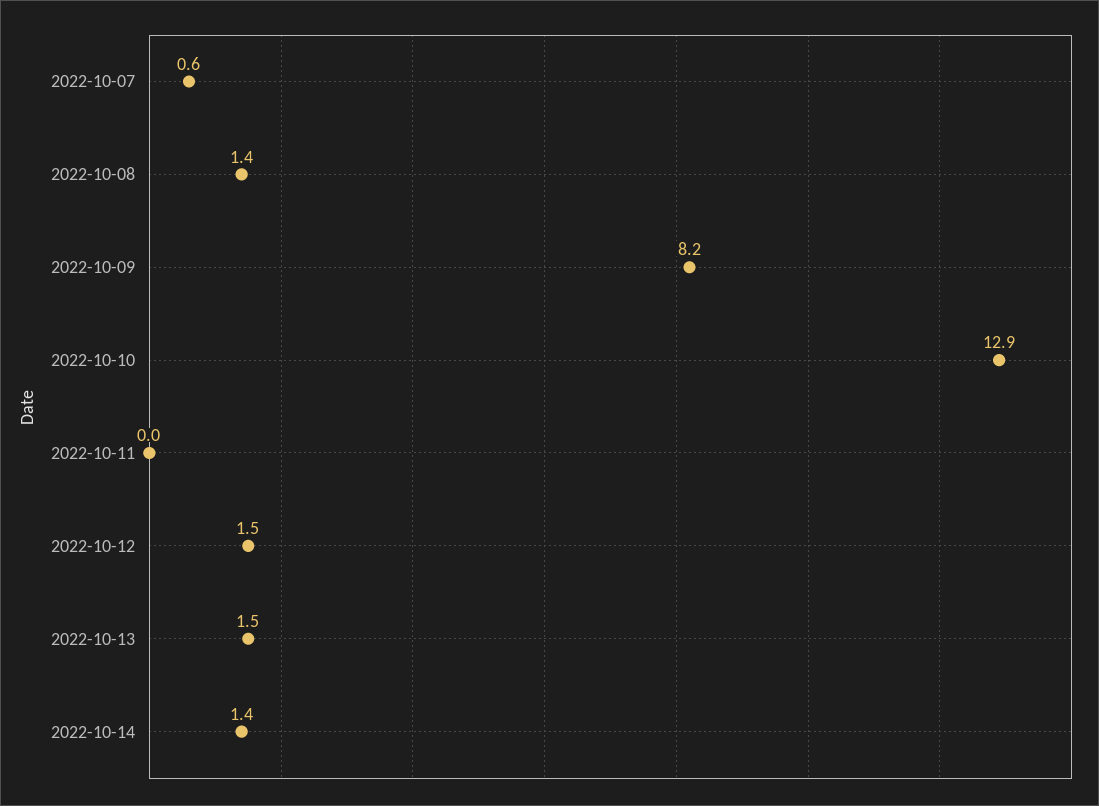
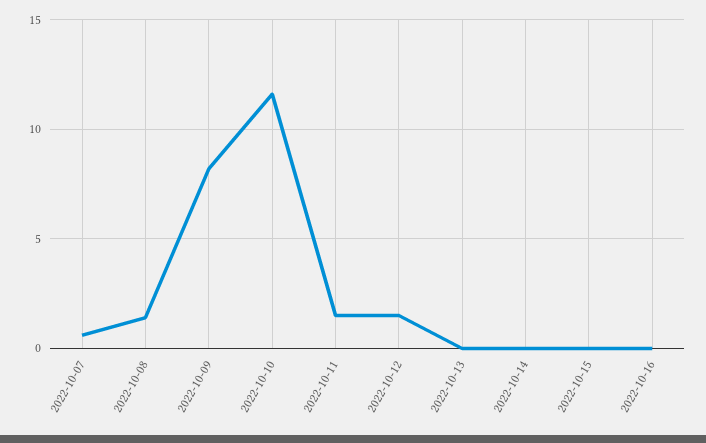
2022-10-10: 12.9 -> 11.5
2022-10-11: 0 -> 1.5
2022-10-13: 1.5 -> 0
2022-10-14: 1.4 -> 0
2022-10-15: none -> 0
2022-10-16: none -> 0

